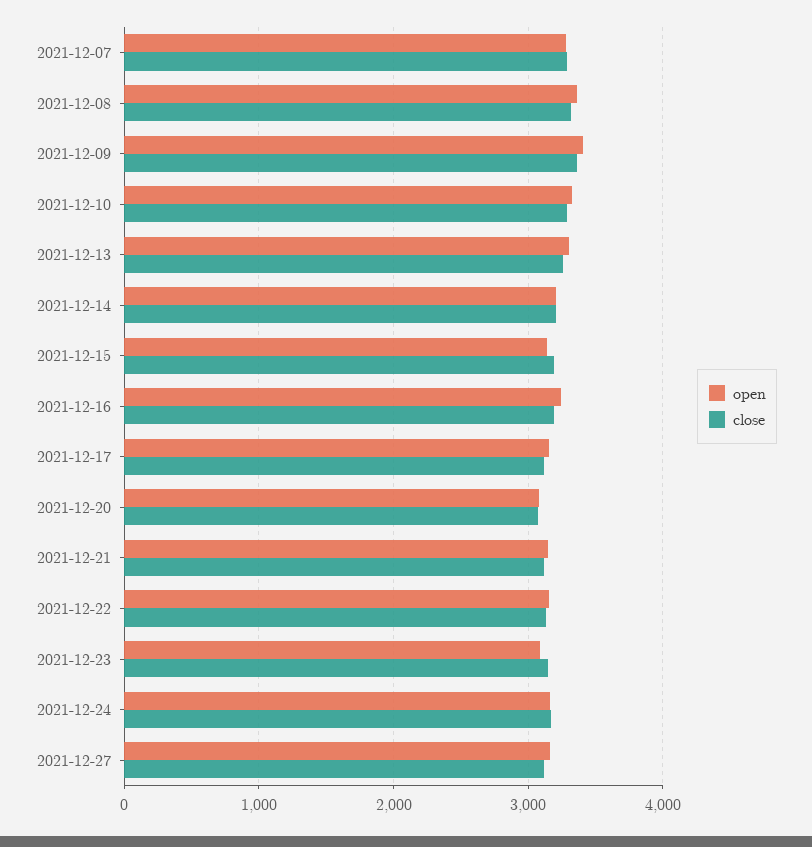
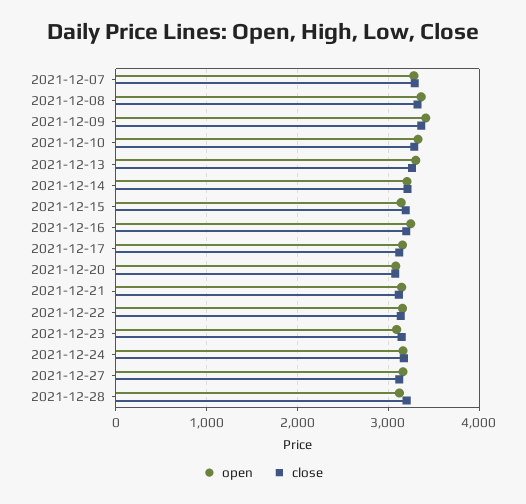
open, 2021-12-28: none -> 3100
close, 2021-12-28: none -> 3200

